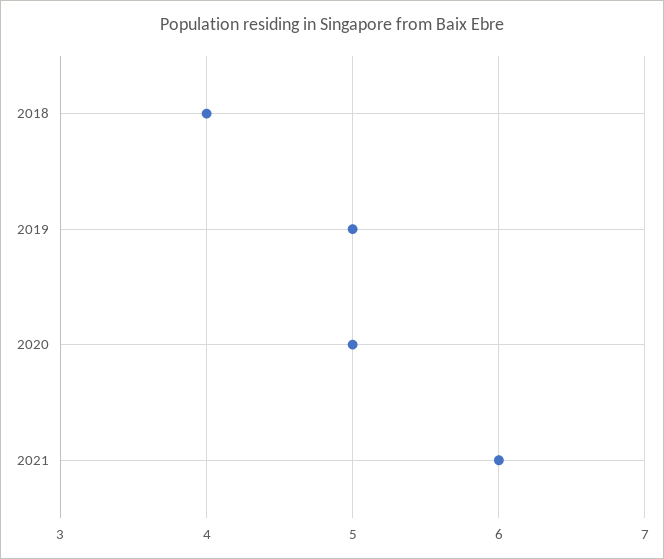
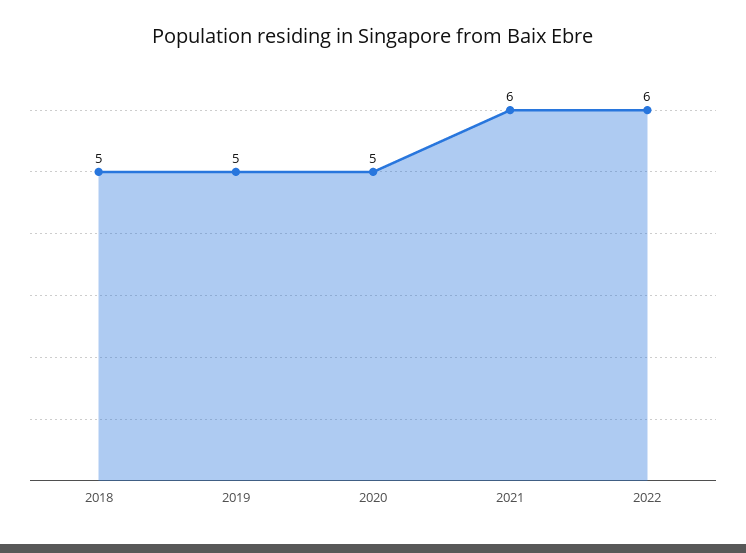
2018: 4 -> 5
2022: none -> 6

